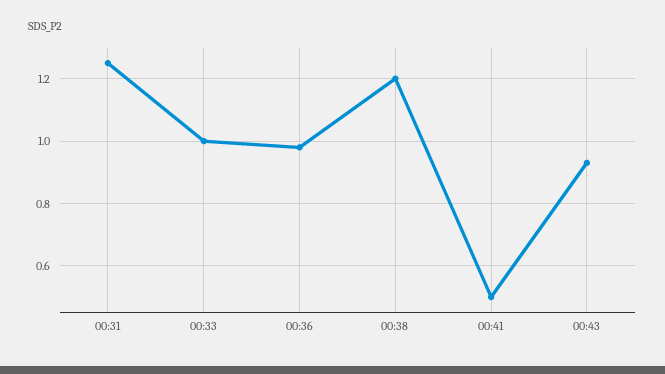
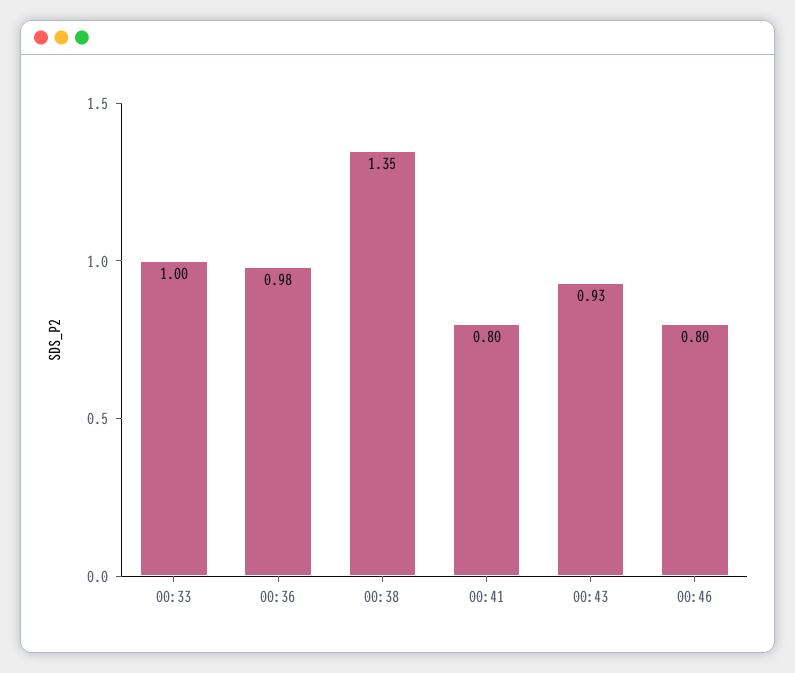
00:31: 1.25 -> none
00:38: 1.2 -> 1.35
00:41: 0.5 -> 0.8
00:46: none -> 0.8

